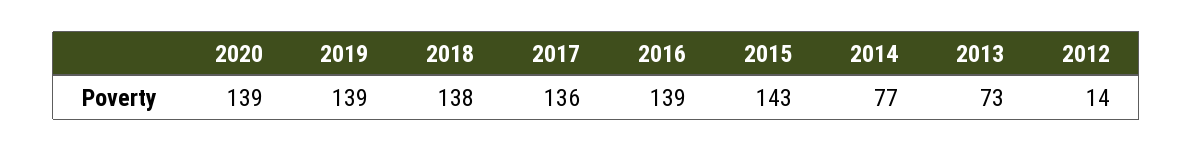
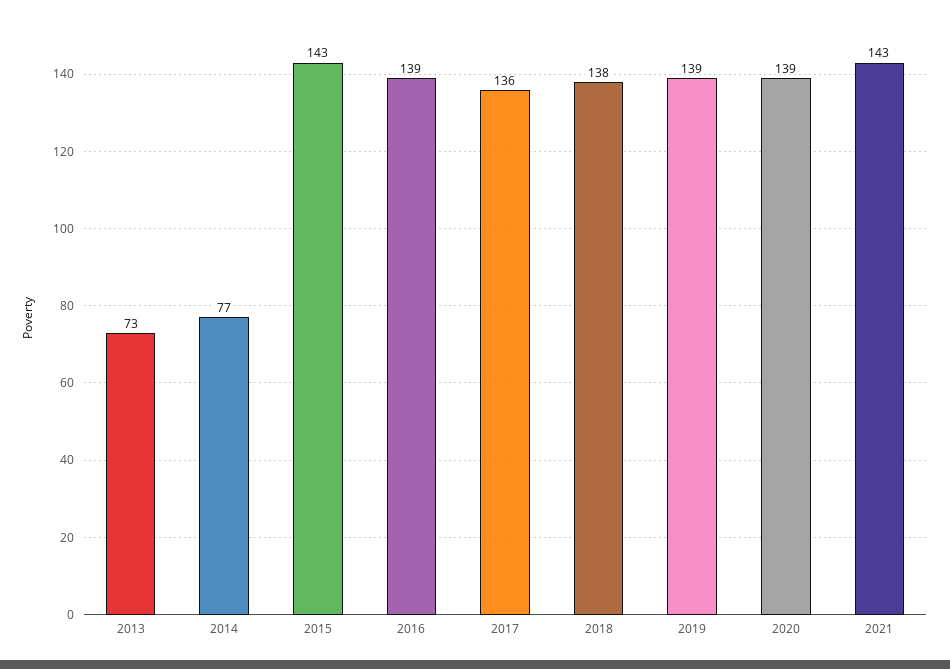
2012: 14 -> none
2021: none -> 143

